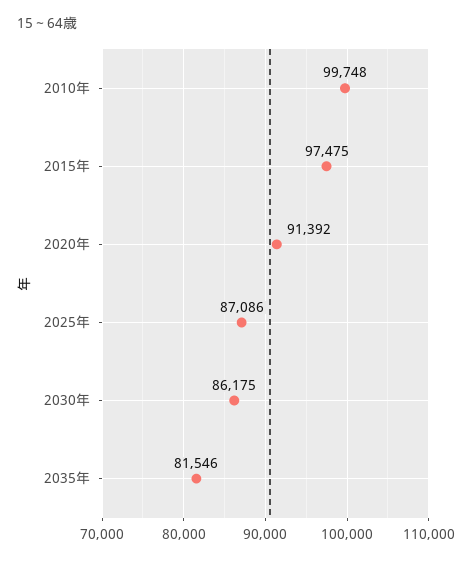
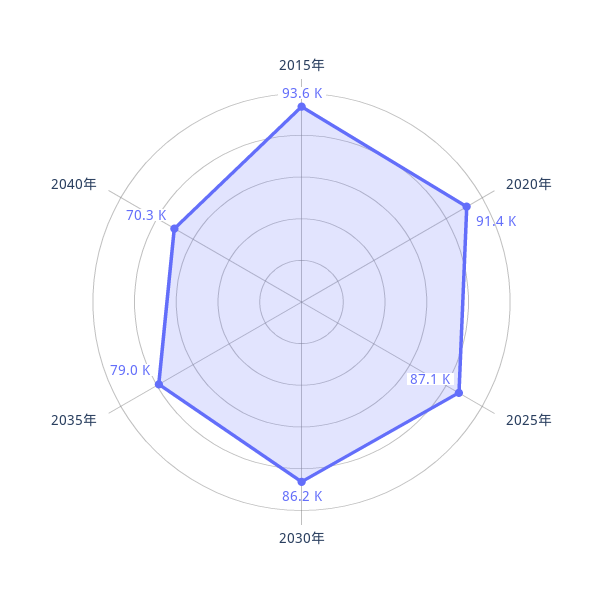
2010年: 99748 -> none
2015年: 97475 -> 93600
2035年: 81546 -> 79000
2040年: none -> 70300

